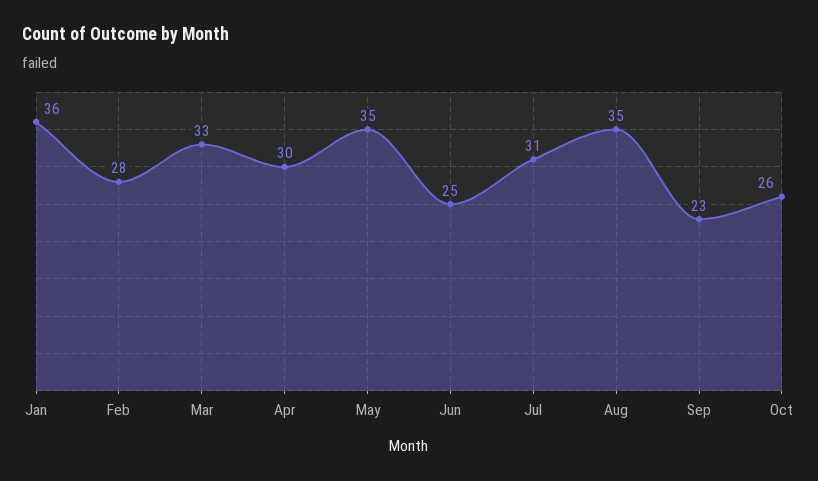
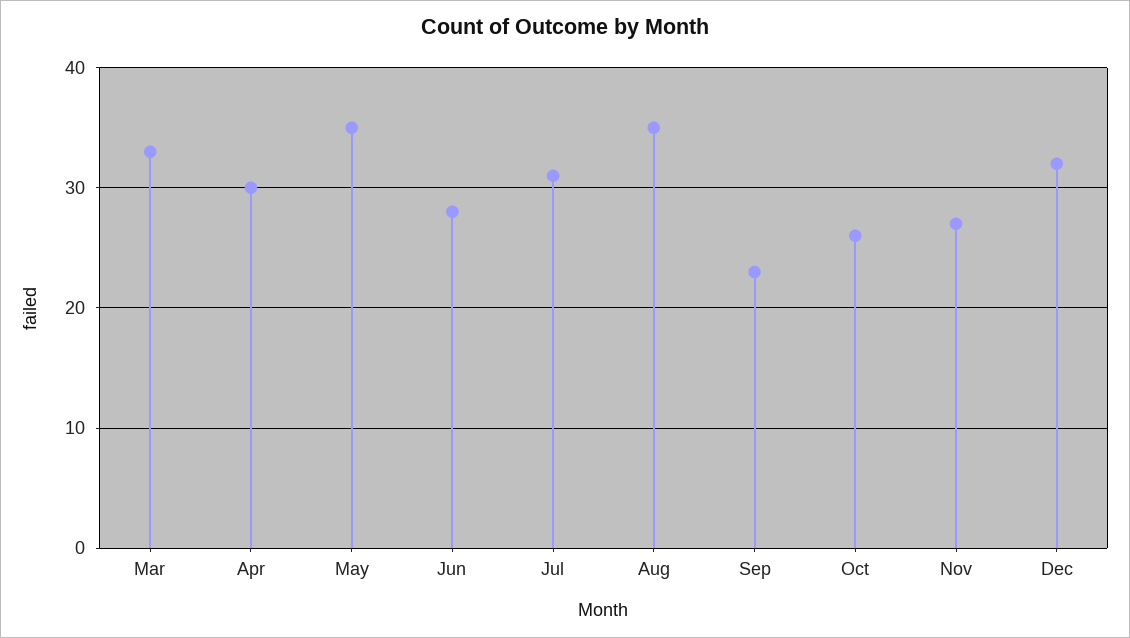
Jan: 36 -> none
Feb: 28 -> none
Jun: 25 -> 28
Nov: none -> 27
Dec: none -> 32

